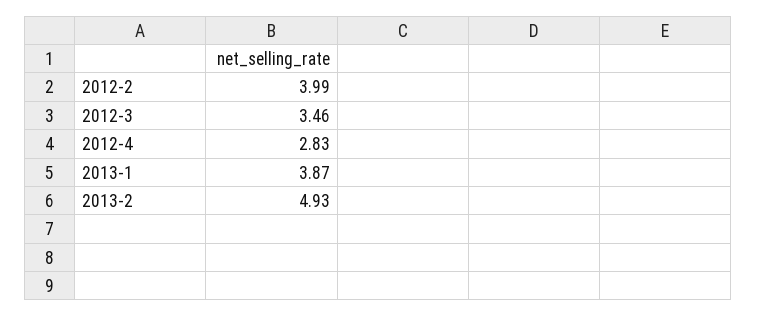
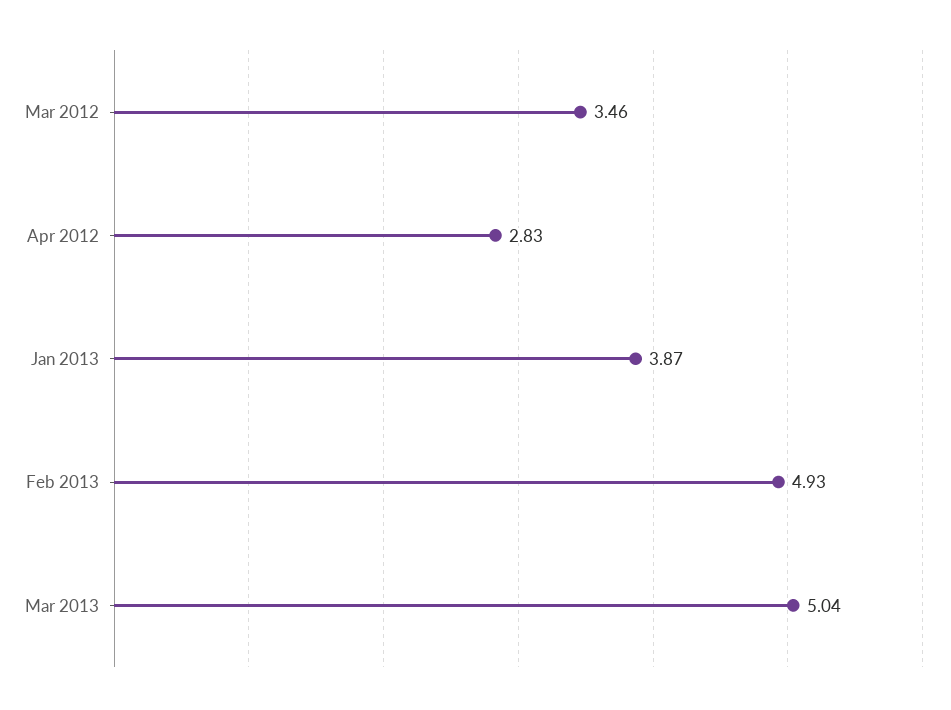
2012-2: 3.99 -> none
Mar 2013: none -> 5.04

